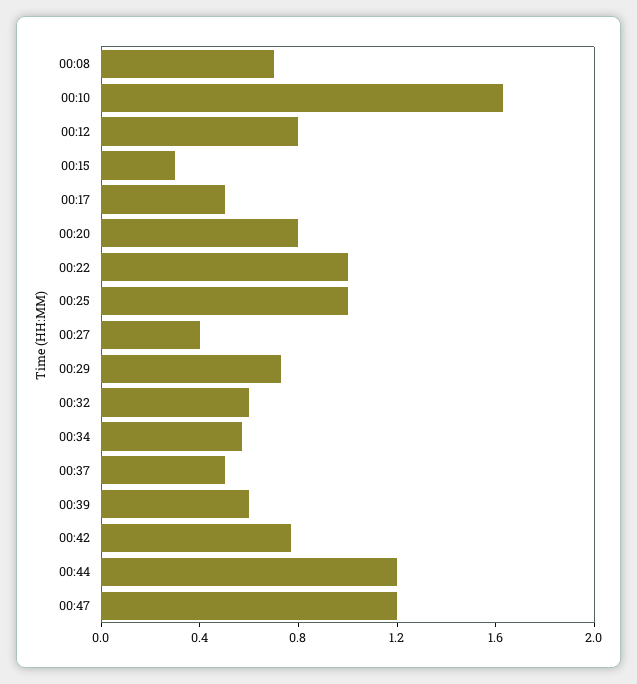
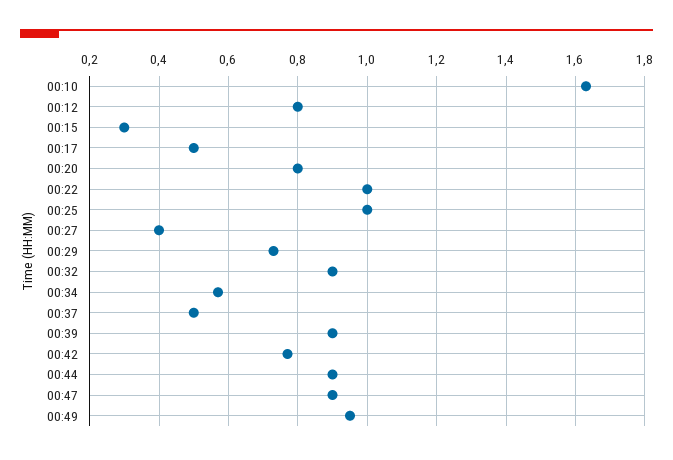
00:08: 0.7 -> none
00:32: 0.6 -> 0.9
00:39: 0.6 -> 0.9
00:44: 1.2 -> 0.9
00:47: 1.2 -> 0.9
00:49: none -> 0.95

